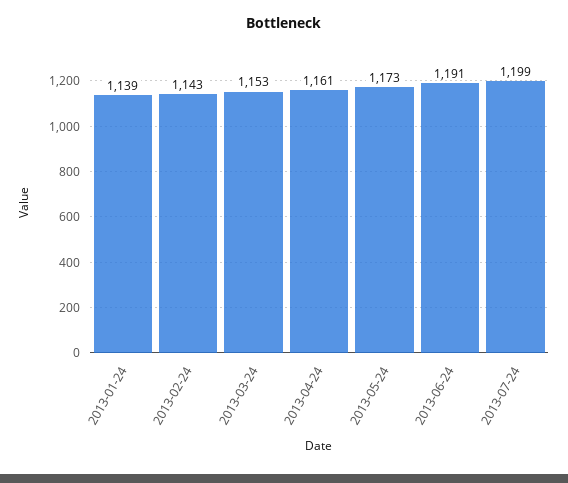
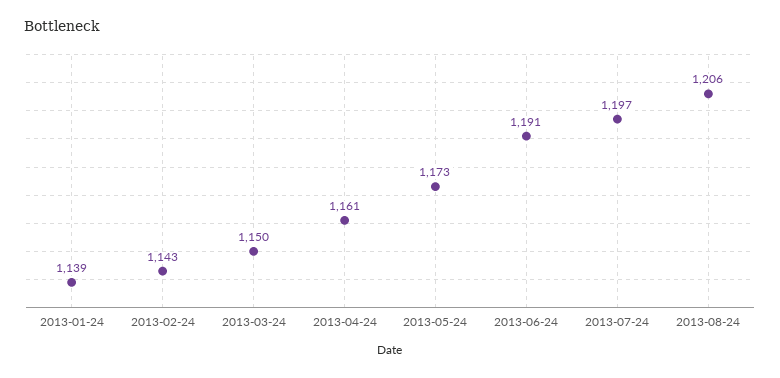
2013-03-24: 1153 -> 1150
2013-07-24: 1199 -> 1197
2013-08-24: none -> 1206

